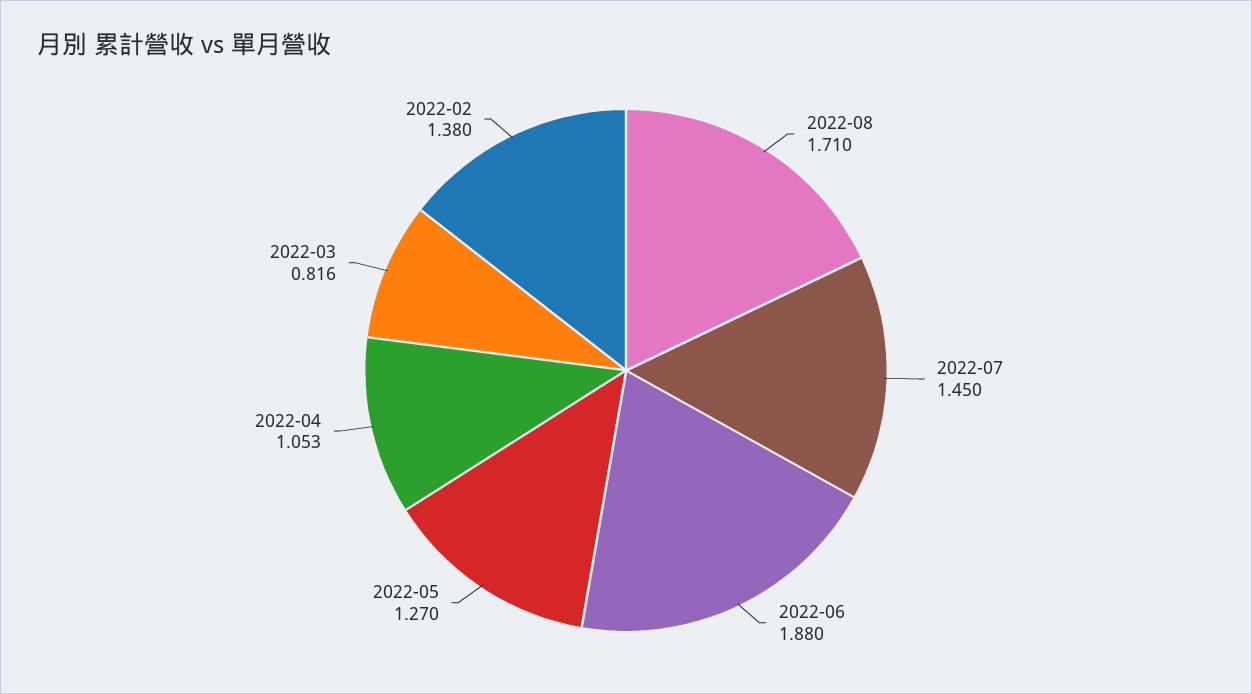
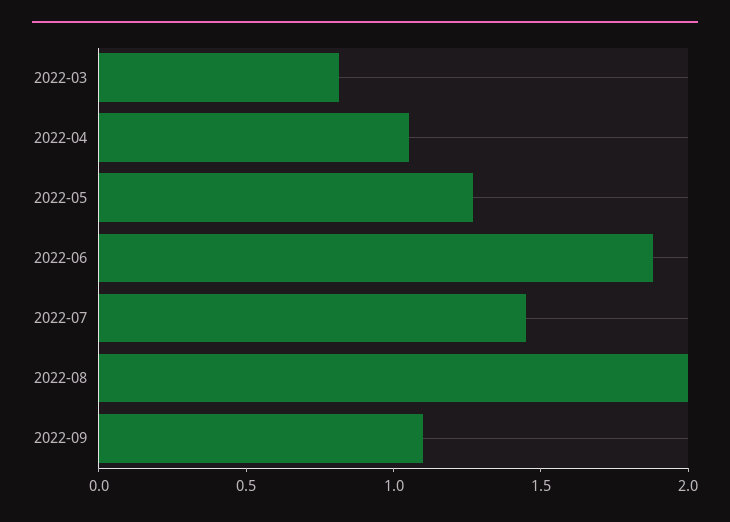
2022-08: 1.71 -> 2
2022-02: 1.38 -> none
2022-09: none -> 1.1

